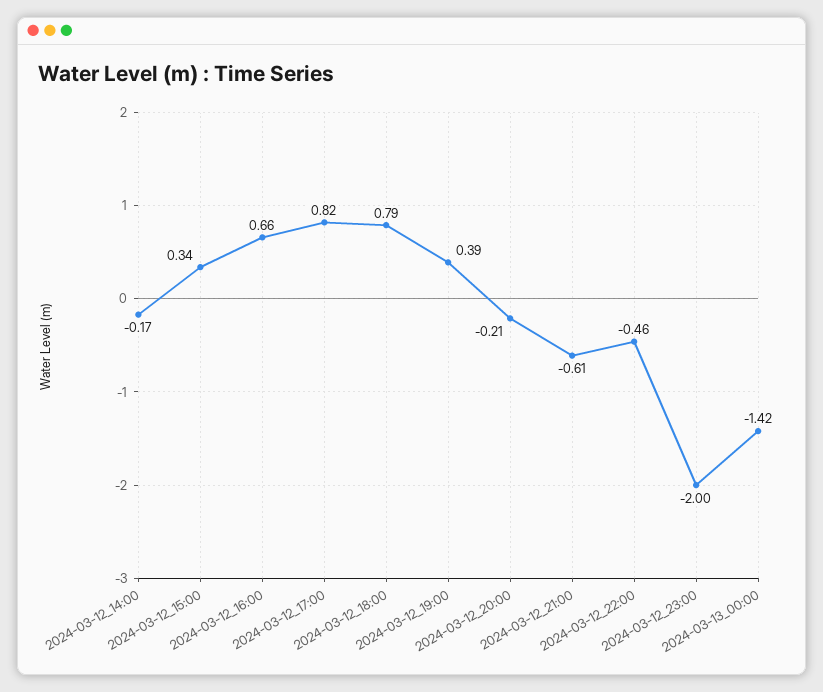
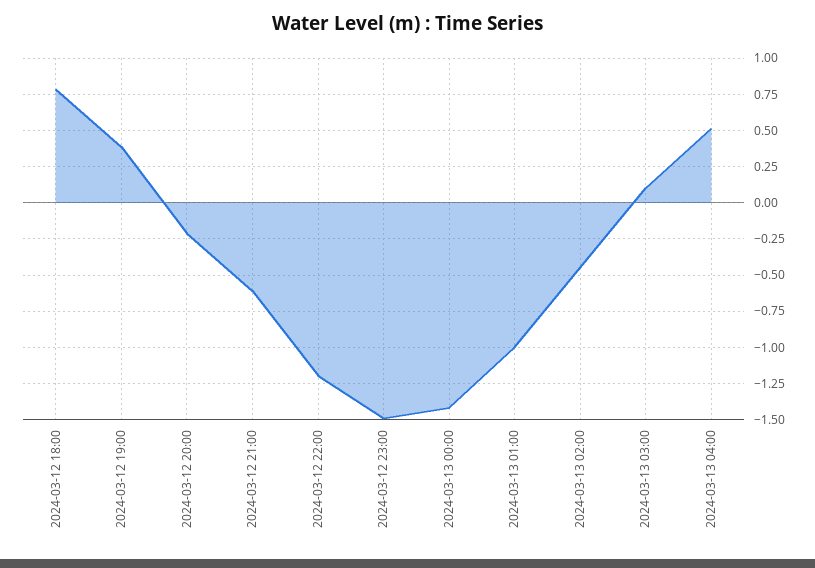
2024-03-12_14:00: -0.17 -> none
2024-03-12_15:00: 0.34 -> none
2024-03-12_16:00: 0.66 -> none
2024-03-12_17:00: 0.82 -> none
2024-03-12_22:00: -0.46 -> -1.2
2024-03-12_23:00: -2 -> -1.5
2024-03-13 01:00: none -> -1
2024-03-13 02:00: none -> -0.45
2024-03-13 03:00: none -> 0.1
2024-03-13 04:00: none -> 0.5

